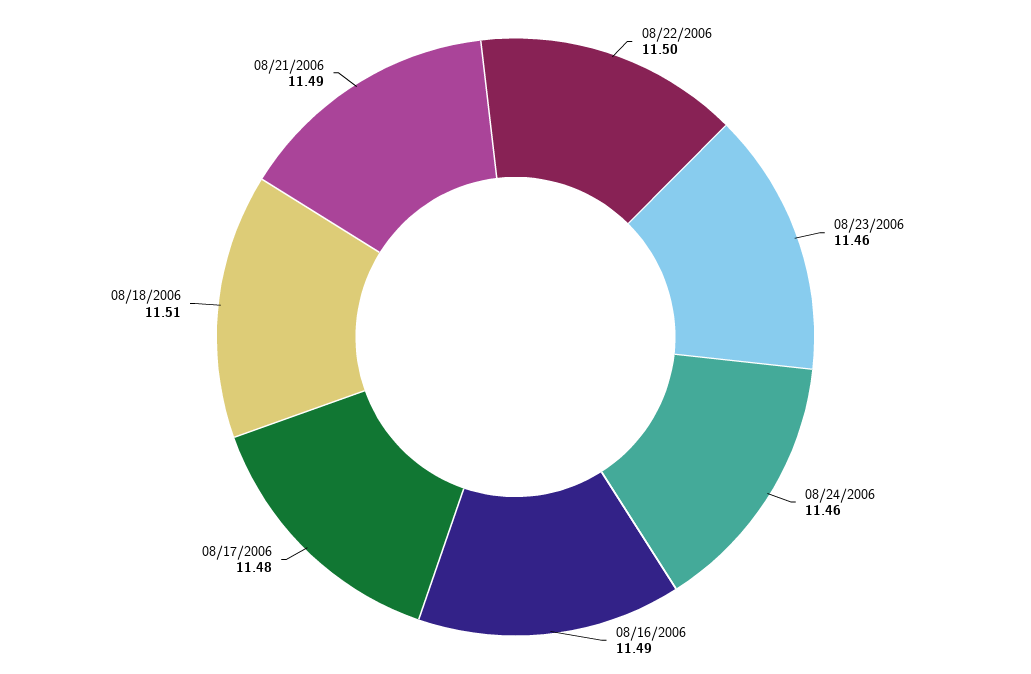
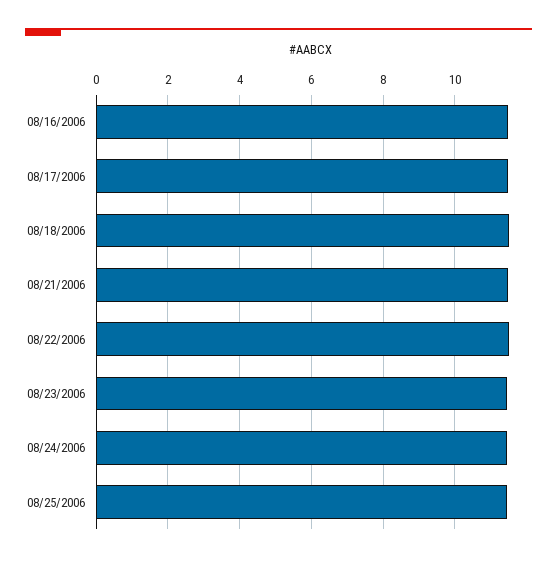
08/25/2006: none -> 11.4

